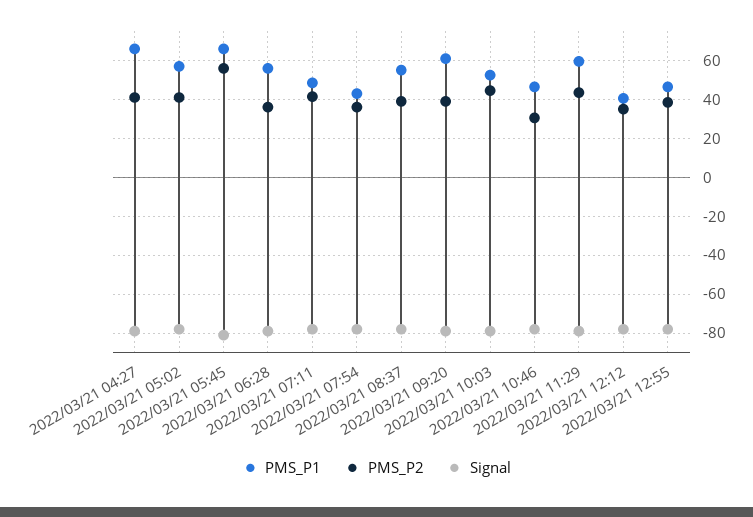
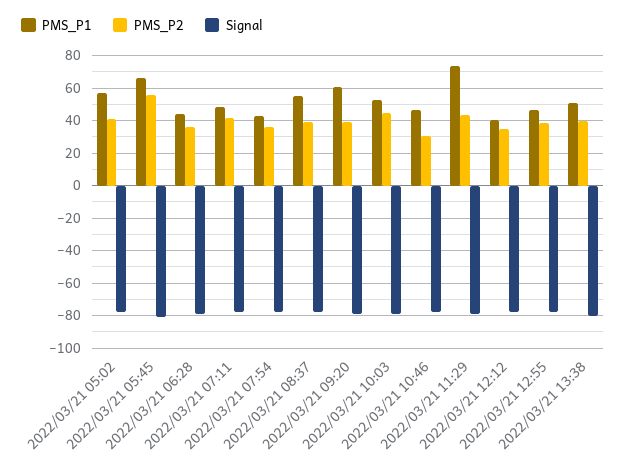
PMS_P1, 2022/03/21 04:27: 65 -> none
PMS_P2, 2022/03/21 04:27: 40 -> none
Signal, 2022/03/21 04:27: -80 -> none
PMS_P1, 2022/03/21 06:28: 55 -> 45
PMS_P1, 2022/03/21 11:29: 60 -> 75
PMS_P1, 2022/03/21 13:38: none -> 50
PMS_P2, 2022/03/21 13:38: none -> 40
Signal, 2022/03/21 13:38: none -> -80

